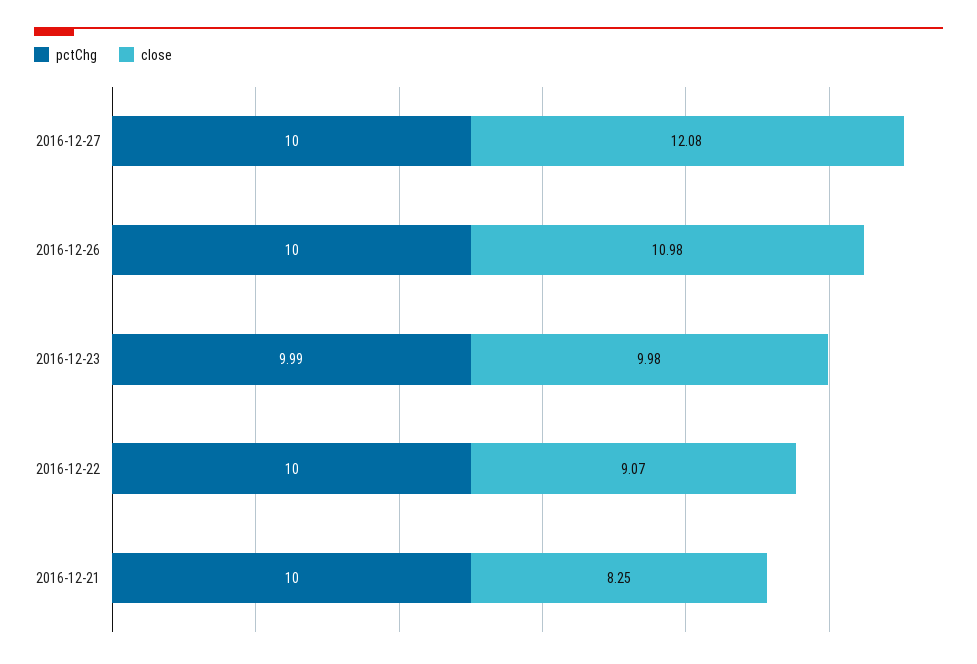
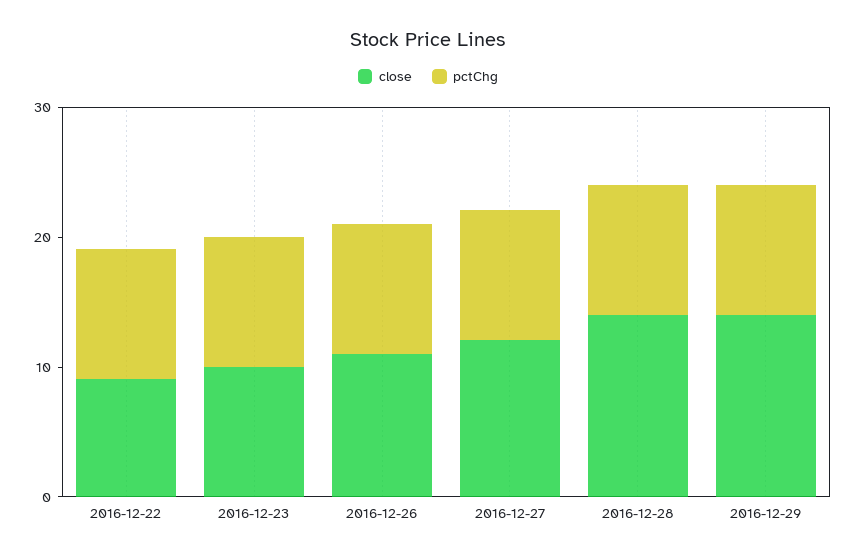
pctChg, 2016-12-21: 10 -> none
close, 2016-12-21: 8.25 -> none
close, 2016-12-28: none -> 14
pctChg, 2016-12-28: none -> 10
close, 2016-12-29: none -> 14
pctChg, 2016-12-29: none -> 10

